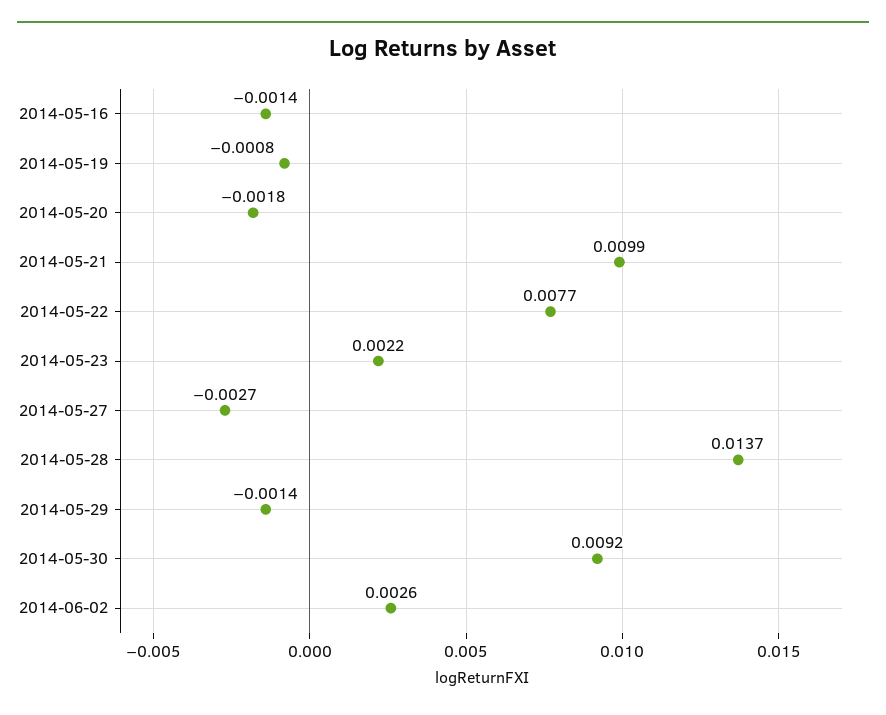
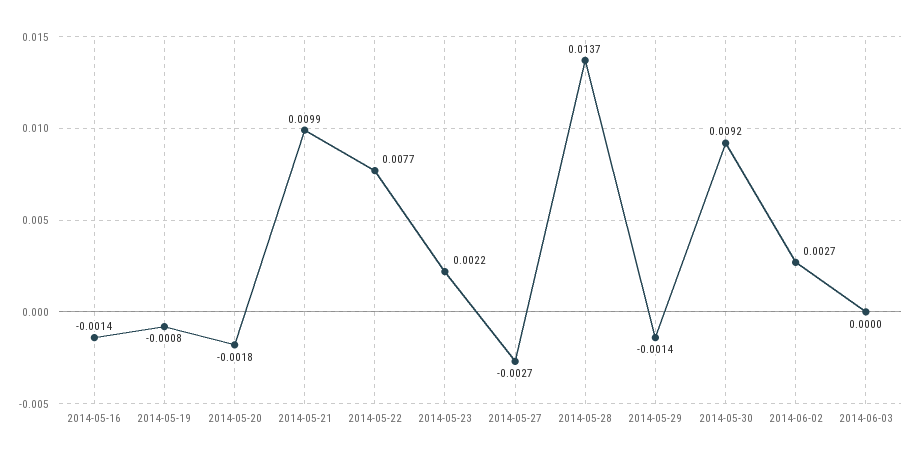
2014-06-02: 0.0026 -> 0.0027
2014-06-03: none -> 0

